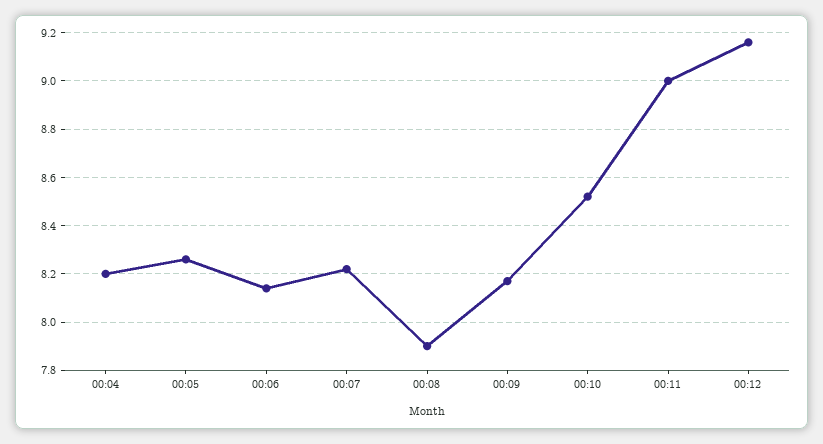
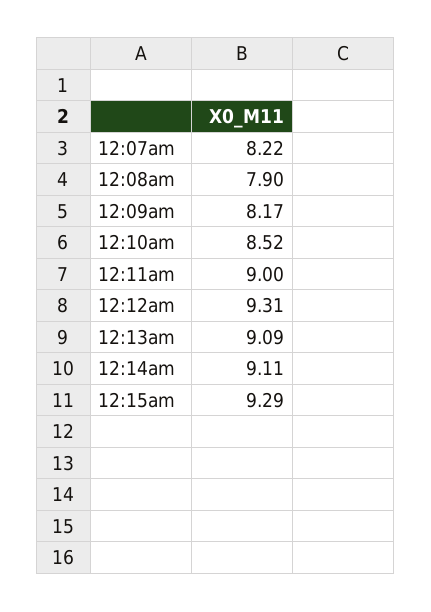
00:04: 8.2 -> none
00:05: 8.25 -> none
00:06: 8.15 -> none
00:12: 9.15 -> 9.31
12:13am: none -> 9.09
12:14am: none -> 9.11
12:15am: none -> 9.29

